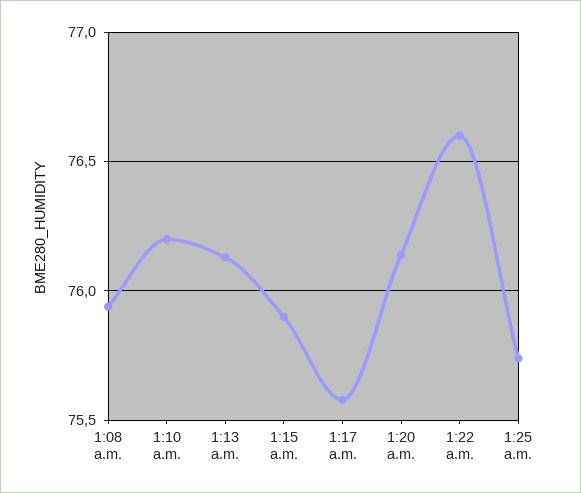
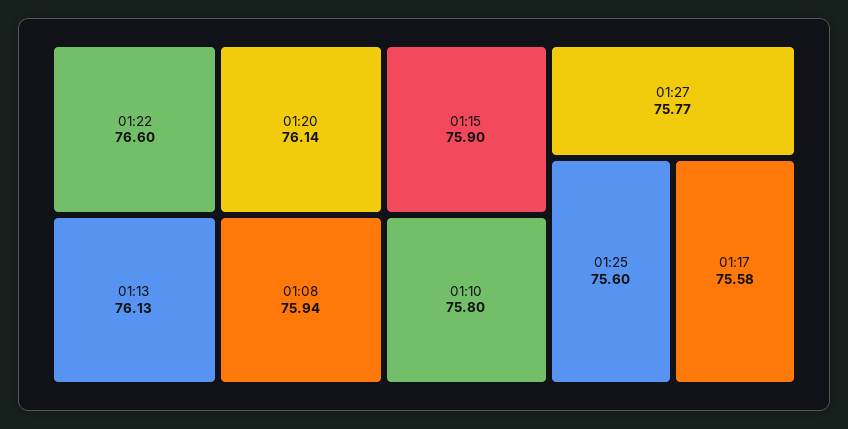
1:10 a.m.: 76.2 -> 75.8
1:25 a.m.: 75.75 -> 75.6
01:27: none -> 75.77

